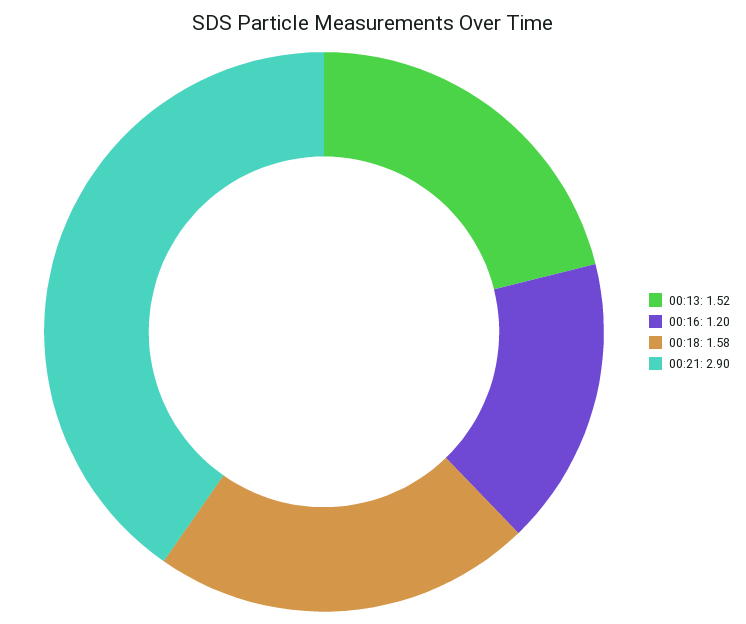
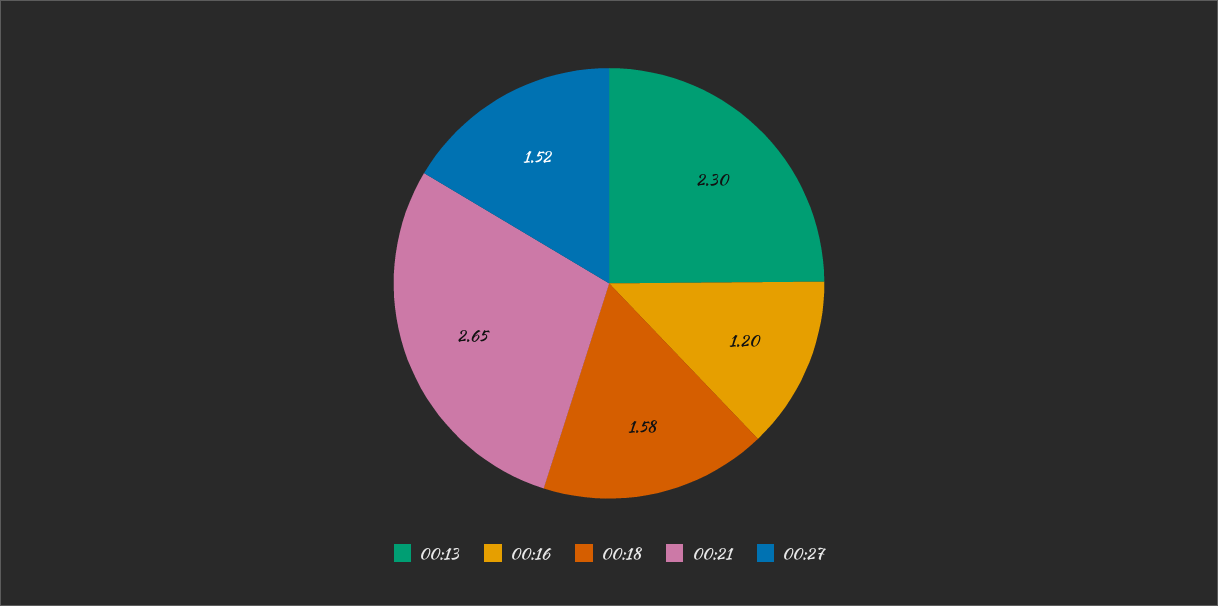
00:13: 1.52 -> 2.3
00:21: 2.9 -> 2.65
00:27: none -> 1.52

